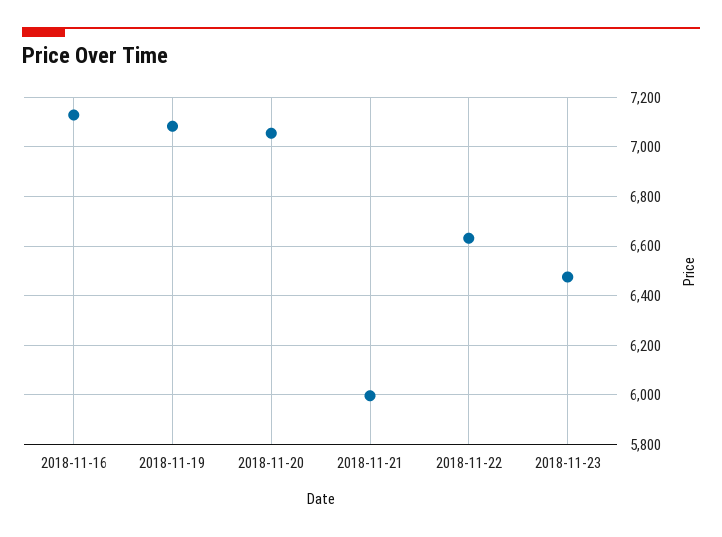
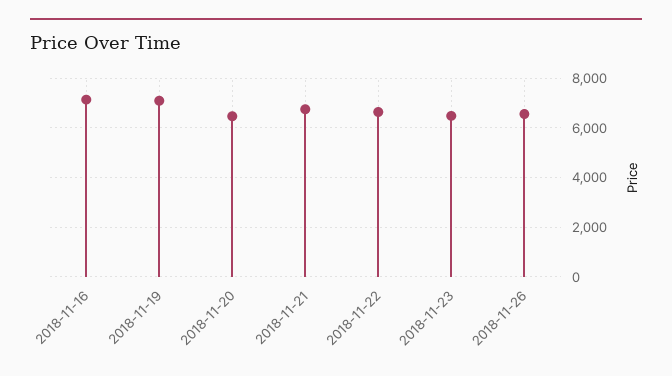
2018-11-20: 7050 -> 6500
2018-11-21: 6000 -> 6750
2018-11-26: none -> 6500

